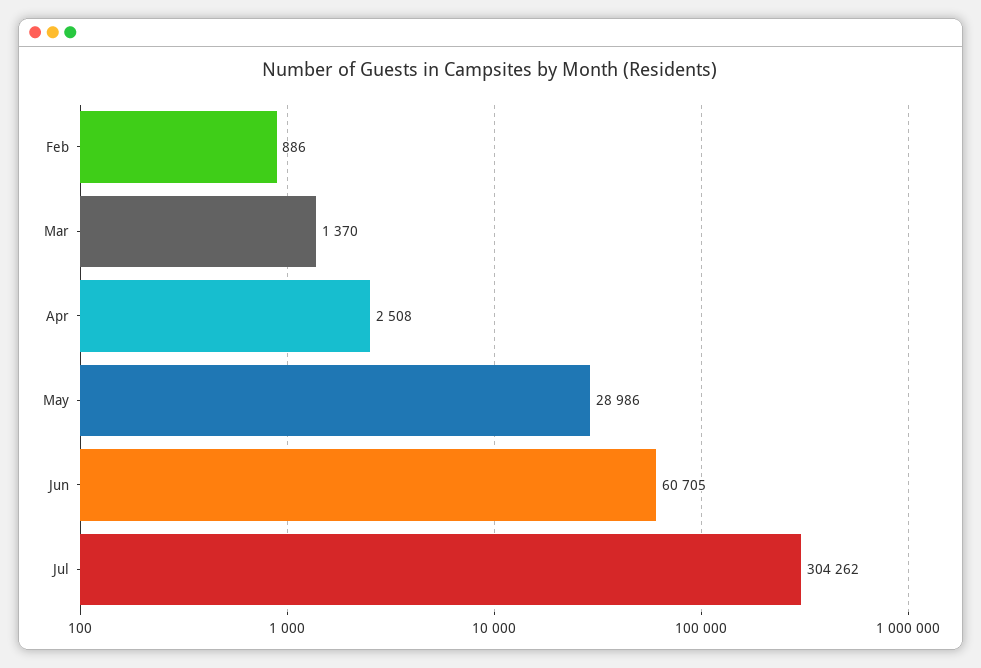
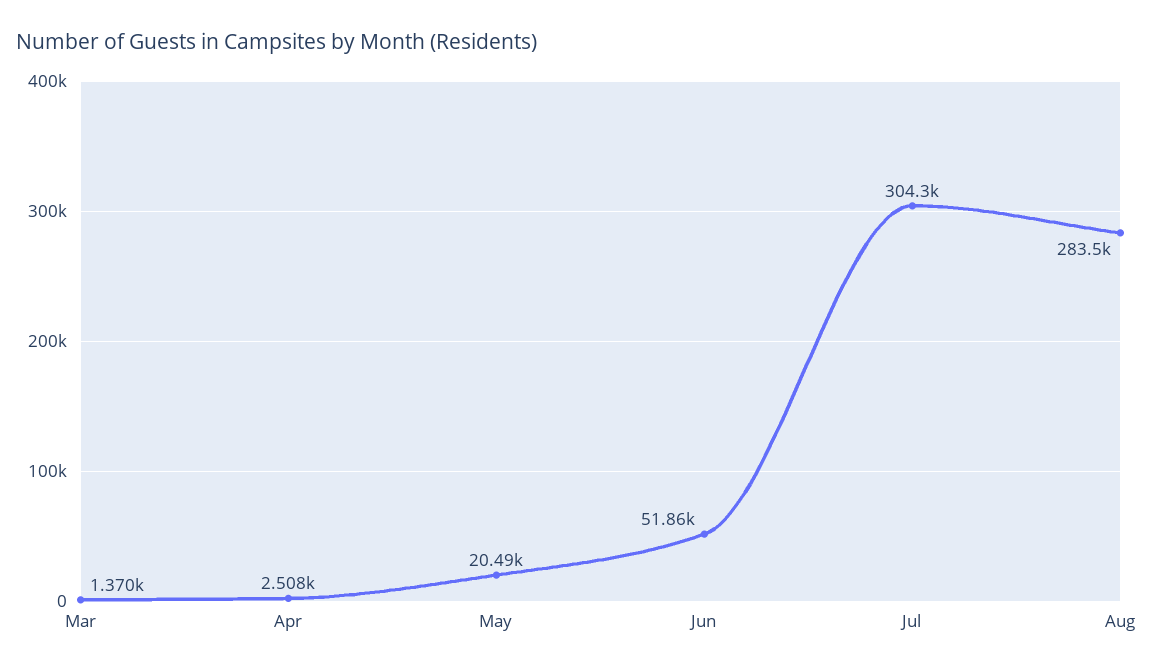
Feb: 886 -> none
May: 28986 -> 20490
Jun: 60705 -> 51860
Aug: none -> 283500

